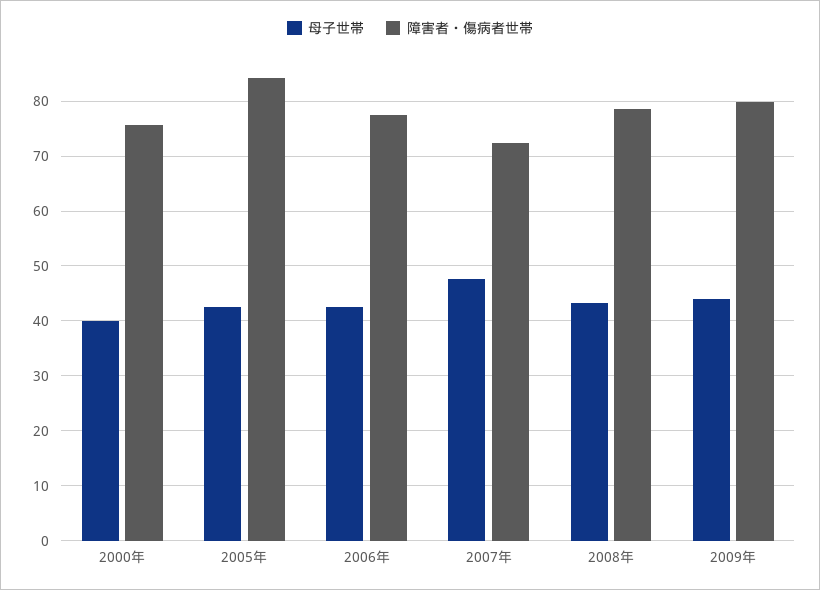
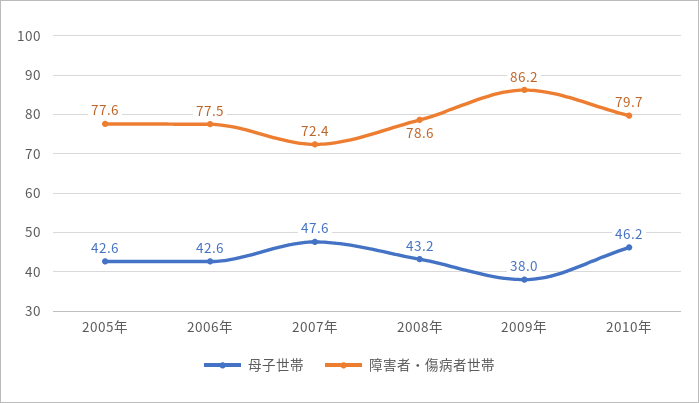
母子世帯, 2000年: 40 -> none
障害者・傷病者世帯, 2000年: 76 -> none
障害者・傷病者世帯, 2005年: 84 -> 77.6
母子世帯, 2009年: 44 -> 38
障害者・傷病者世帯, 2009年: 80 -> 86.2
母子世帯, 2010年: none -> 46.2
障害者・傷病者世帯, 2010年: none -> 79.7

